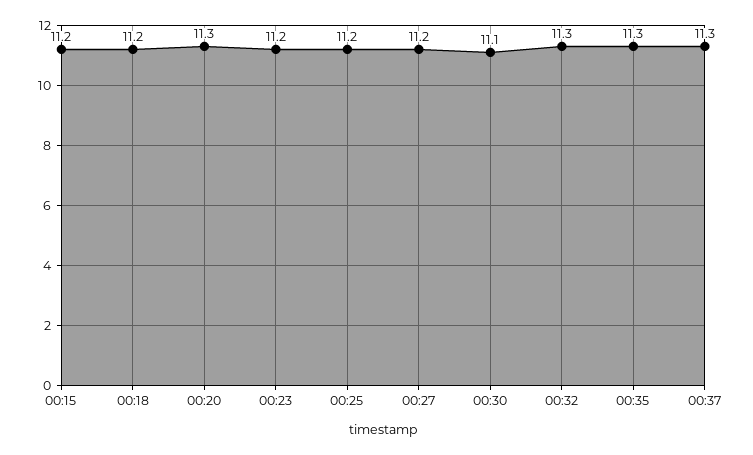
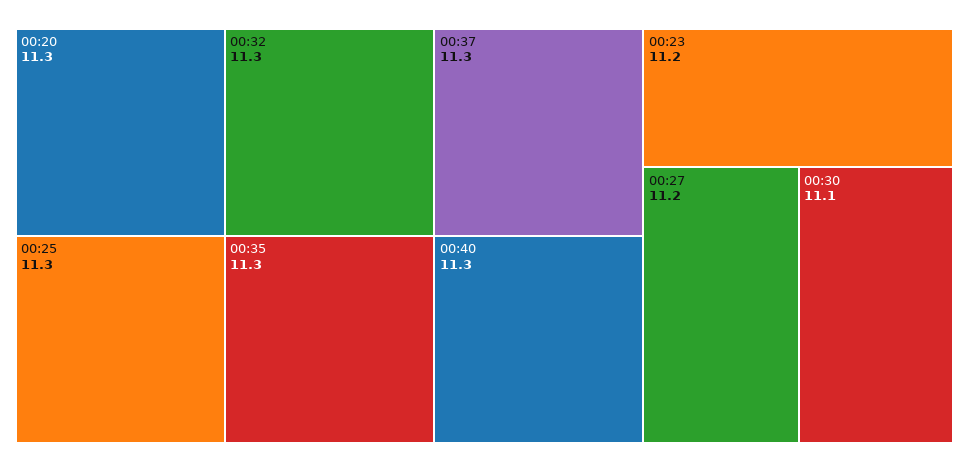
00:15: 11.2 -> none
00:18: 11.2 -> none
00:25: 11.2 -> 11.3
00:40: none -> 11.3

